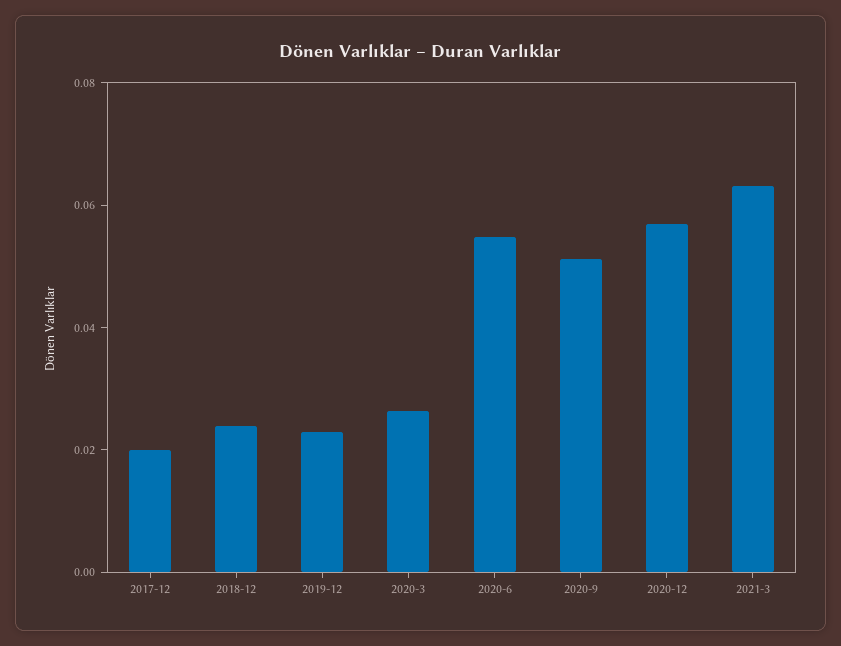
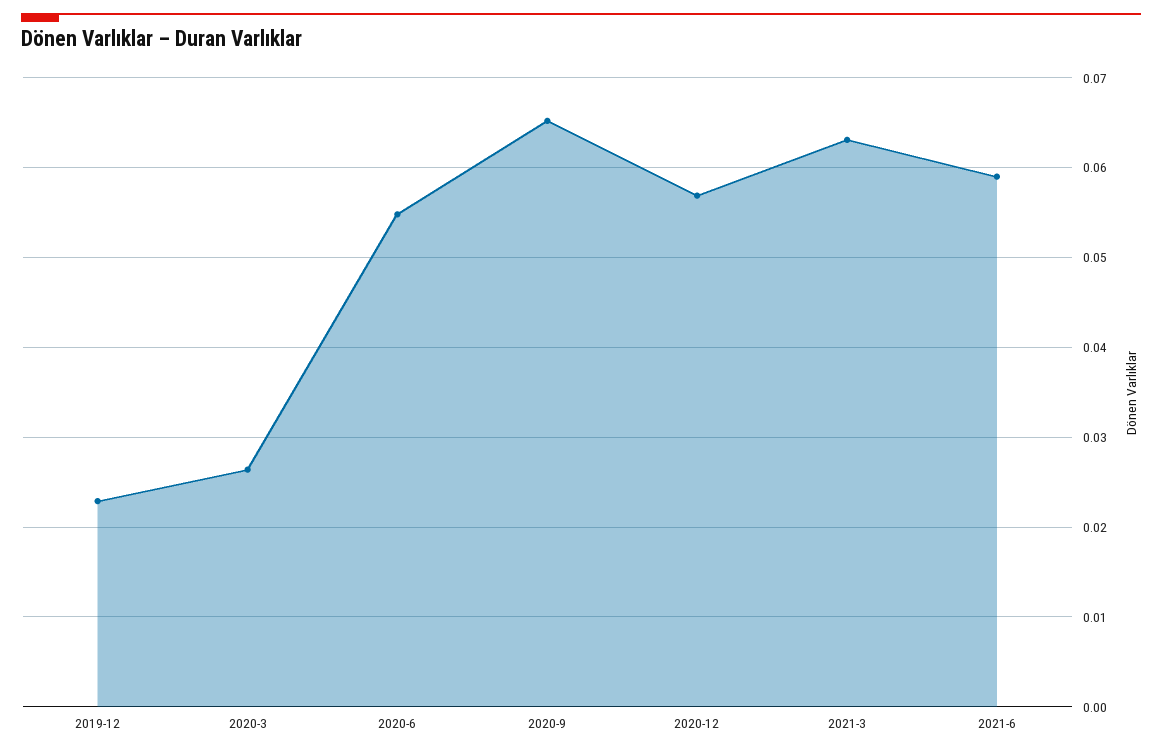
2017-12: 0.02 -> none
2018-12: 0.025 -> none
2020-9: 0.05 -> 0.065
2021-6: none -> 0.059

